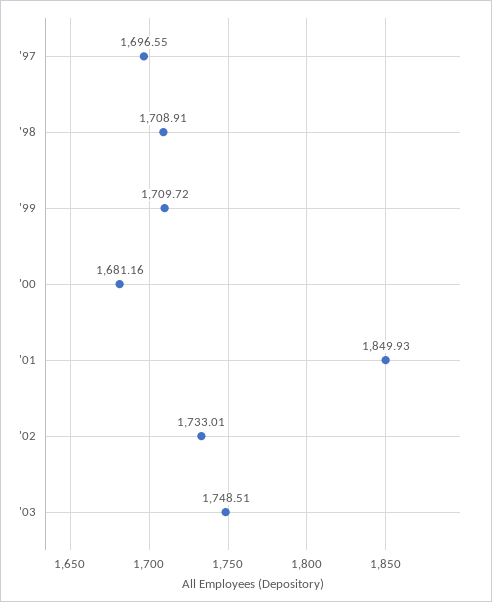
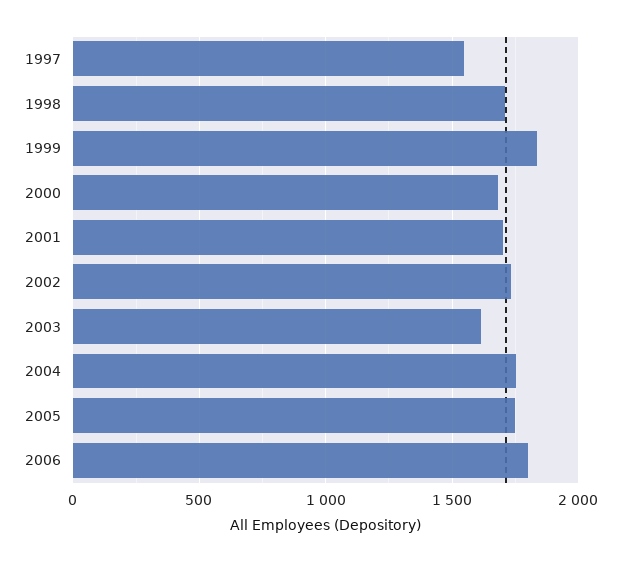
'97: 1696.55 -> 1550
'99: 1709.72 -> 1850
'01: 1849.93 -> 1700
'03: 1748.51 -> 1600
2004: none -> 1750
2005: none -> 1750
2006: none -> 1800

